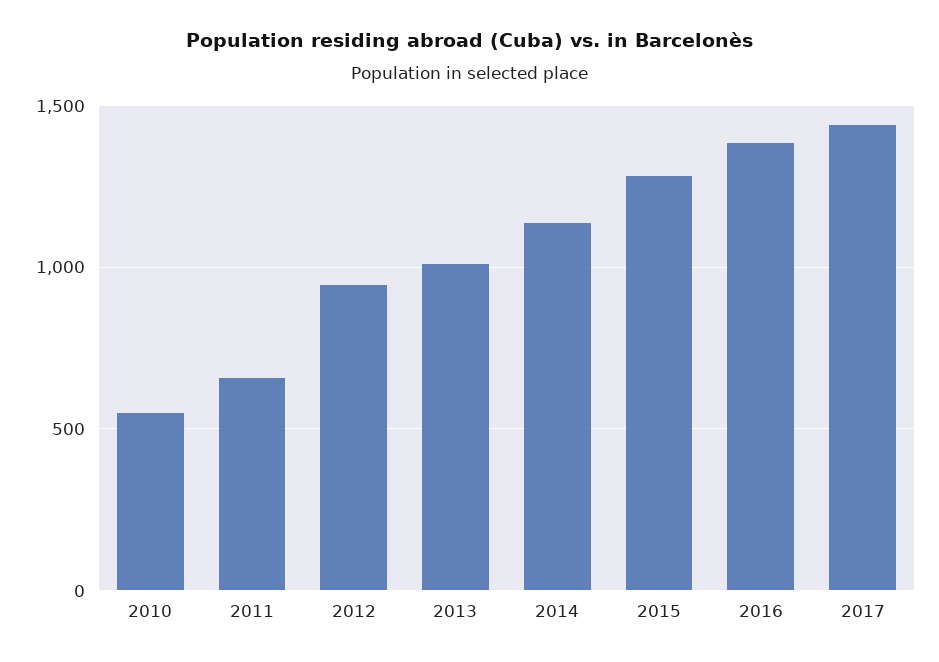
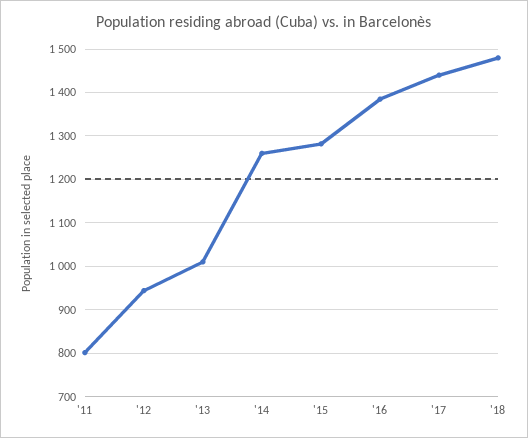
2010: 550 -> none
2011: 650 -> 800
2014: 1150 -> 1260
'18: none -> 1480

